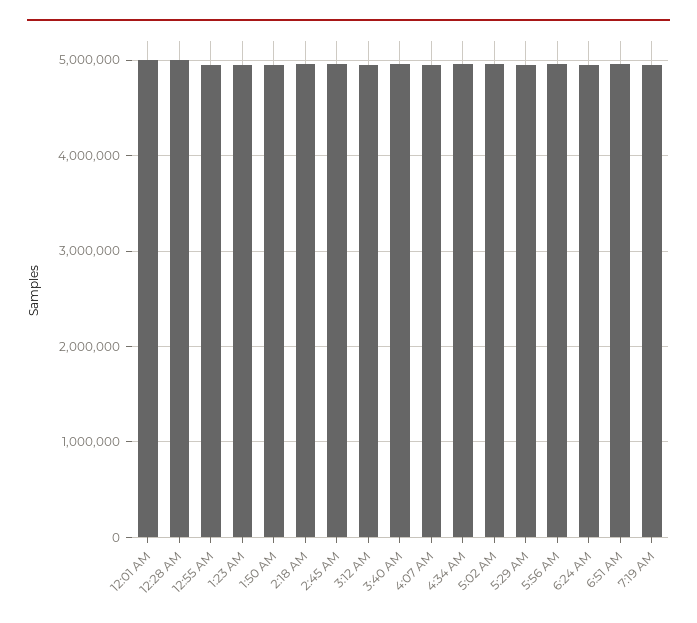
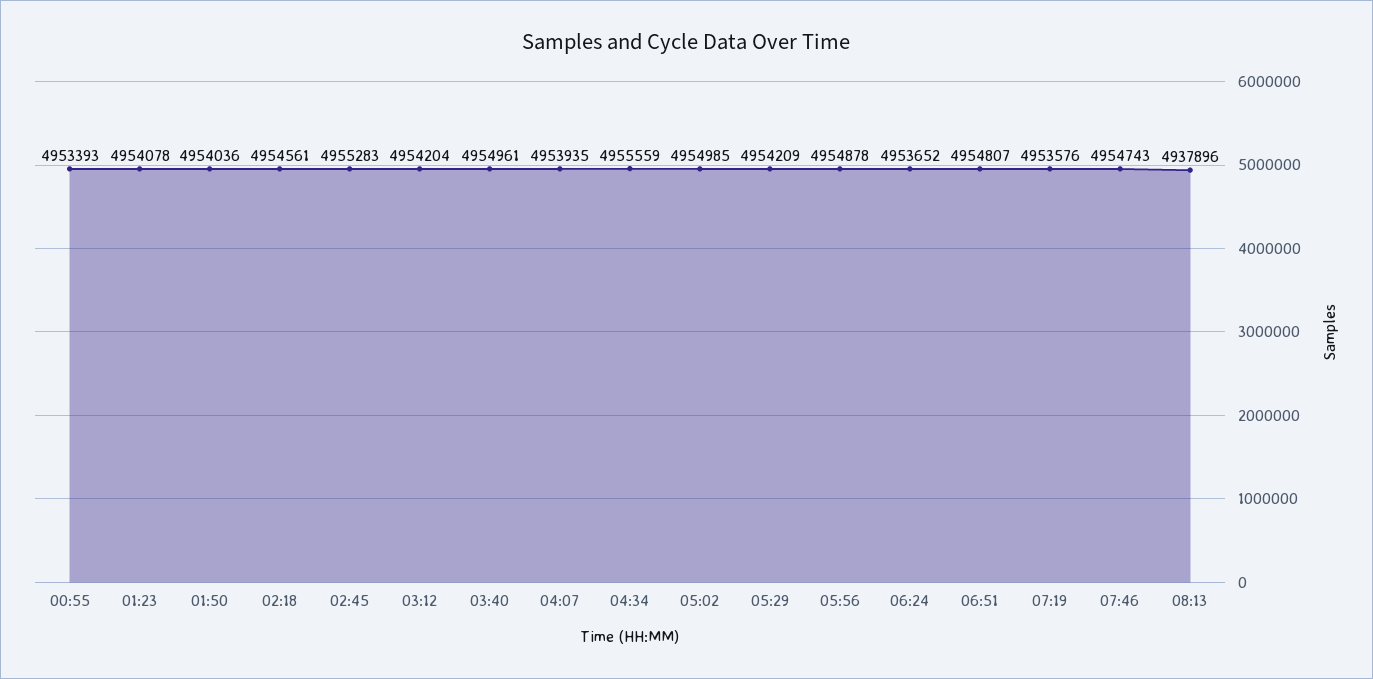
12:01 AM: 5000000 -> none
12:28 AM: 5000000 -> none
07:46: none -> 4954743
08:13: none -> 4937896

